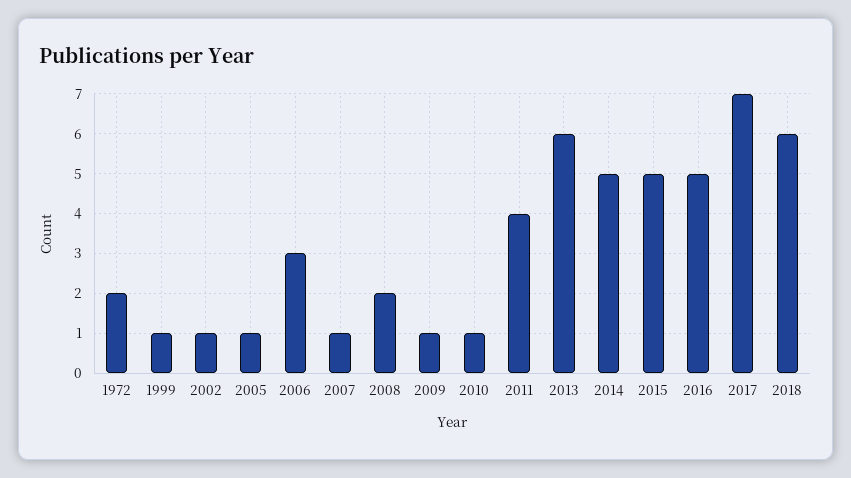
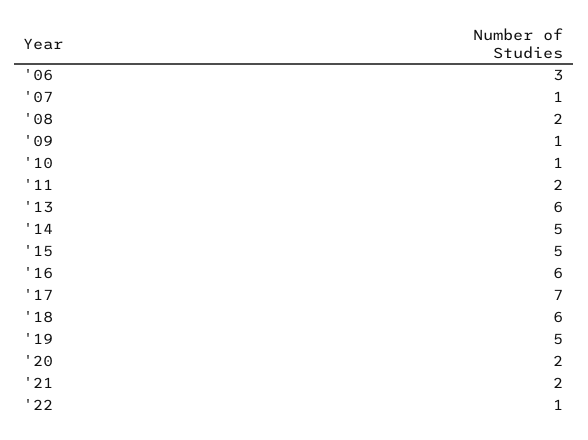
1972: 2 -> none
1999: 1 -> none
2002: 1 -> none
2005: 1 -> none
2011: 4 -> 2
2016: 5 -> 6
'19: none -> 5
'20: none -> 2
'21: none -> 2
'22: none -> 1

